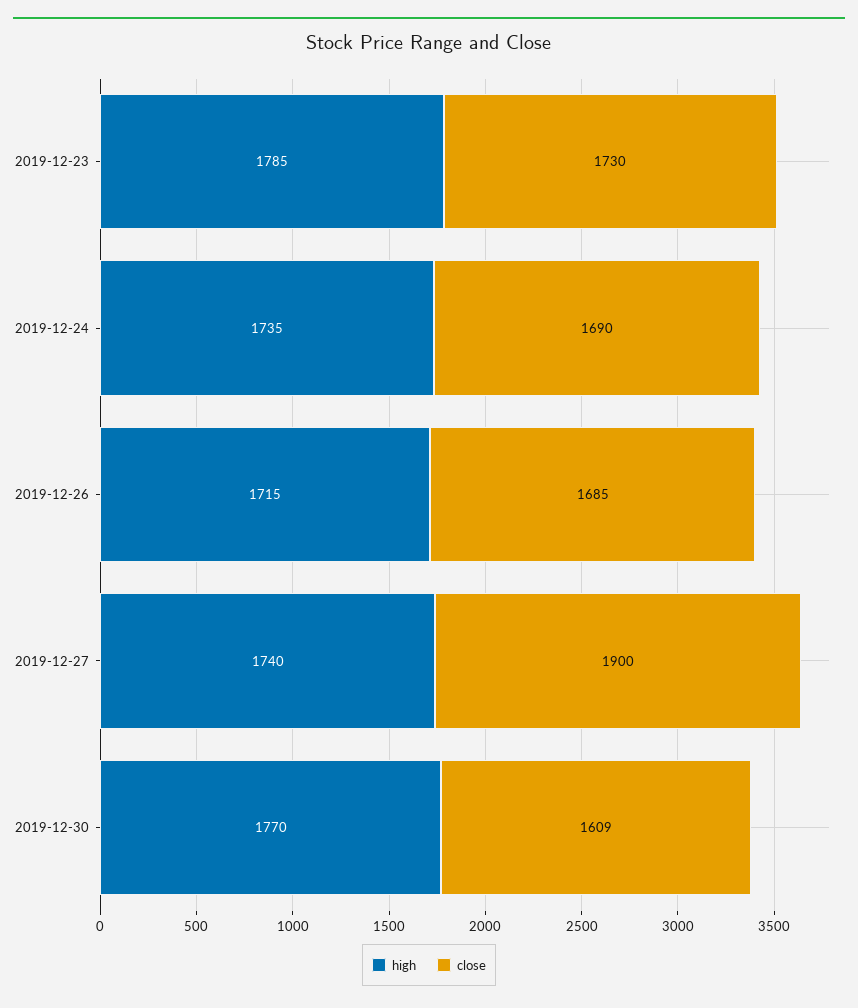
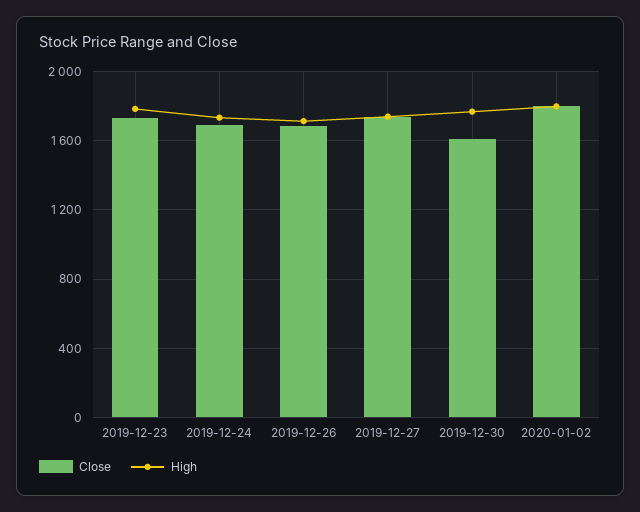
close, 2019-12-27: 1900 -> 1750
close, 2020-01-02: none -> 1800
high, 2020-01-02: none -> 1800

